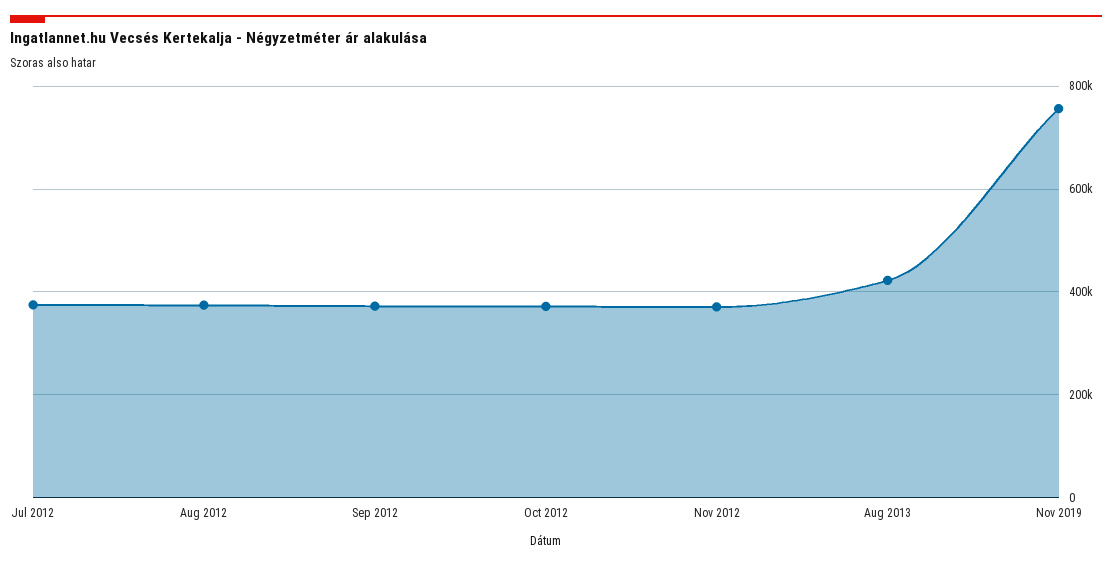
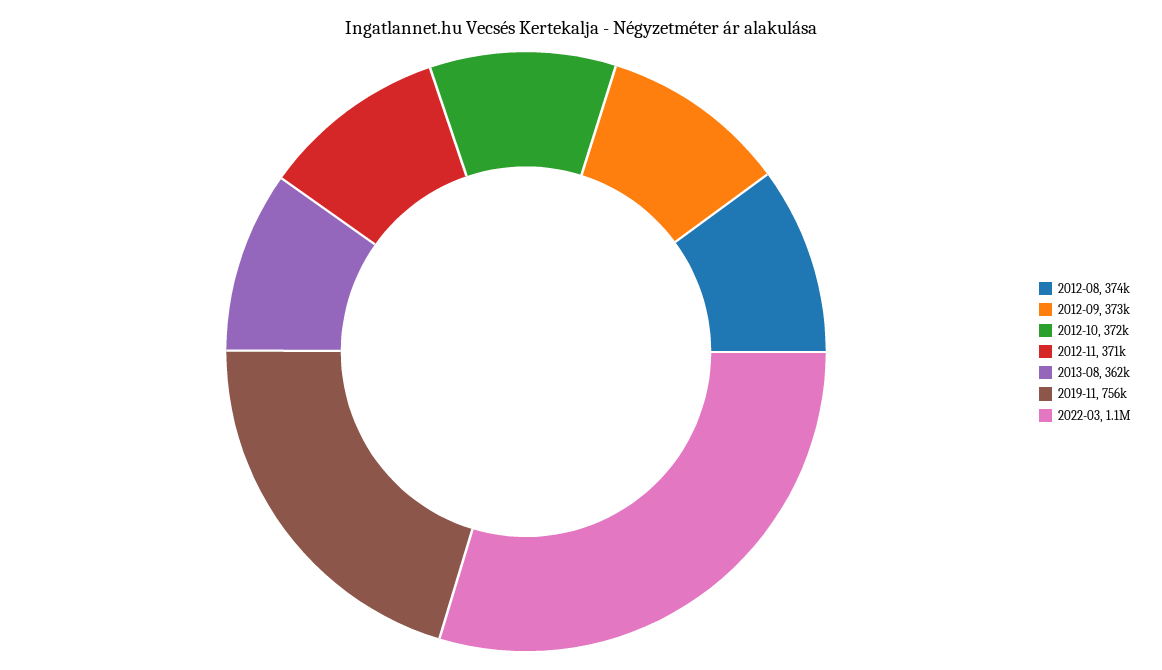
Jul 2012: 380000 -> none
Aug 2013: 420000 -> 362000
2022-03: none -> 1100000

